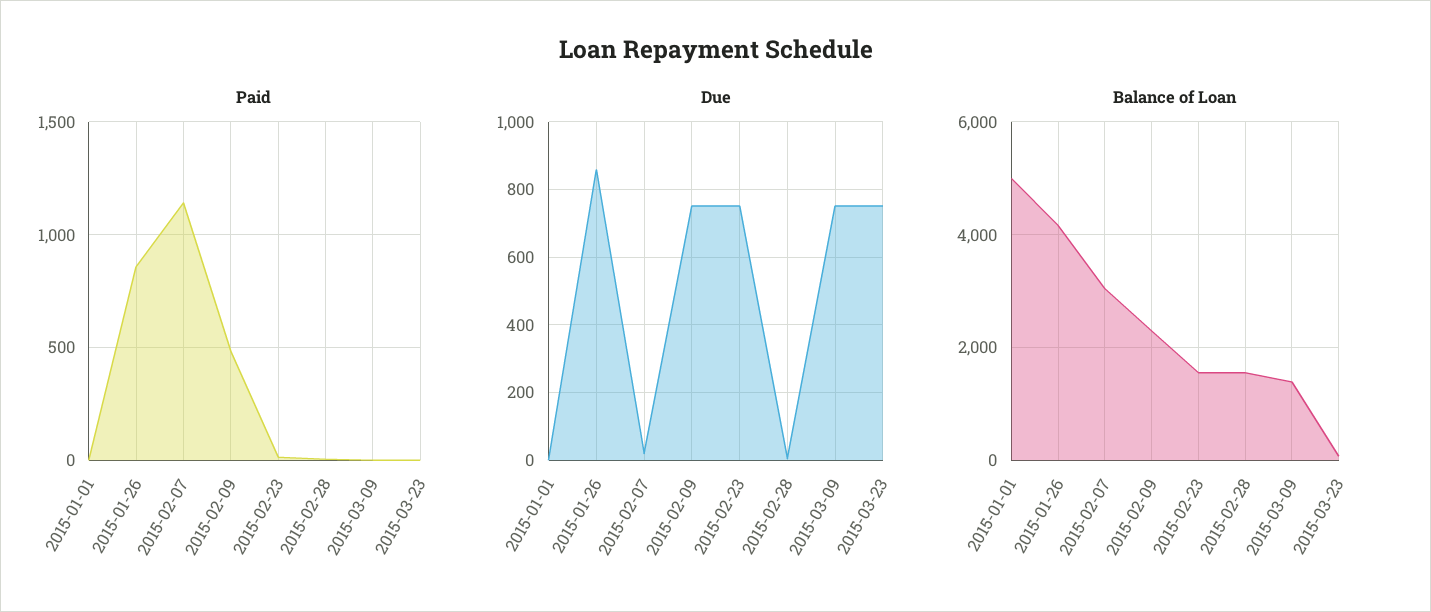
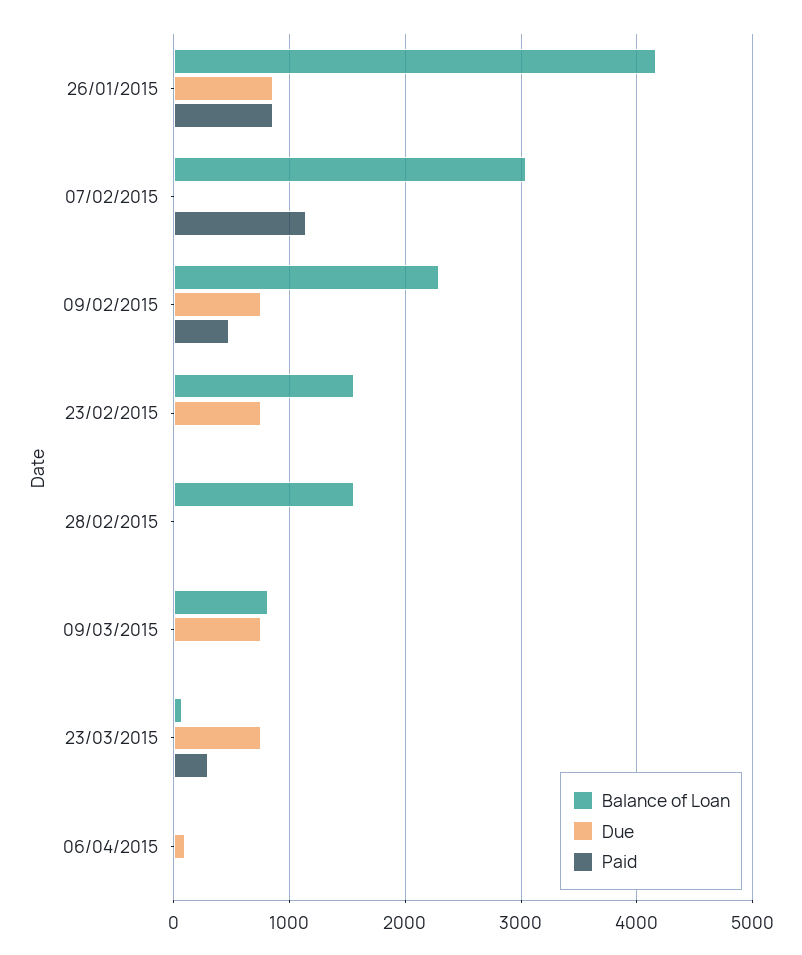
Paid, 2015-01-01: 0 -> none
Paid, 2015-03-23: 0 -> 300
Due, 2015-01-01: 0 -> none
Balance of Loan, 2015-01-01: 5000 -> none
Balance of Loan, 2015-03-09: 1400 -> 800
Balance of Loan, 06/04/2015: none -> 0
Due, 06/04/2015: none -> 100
Paid, 06/04/2015: none -> 0

